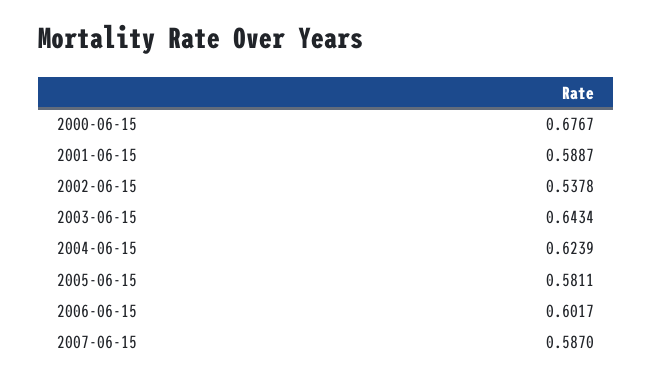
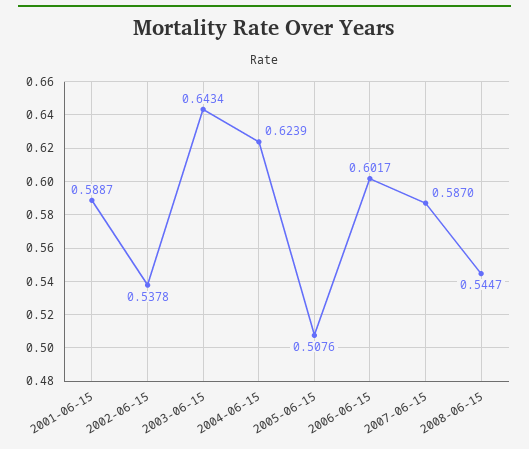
2000-06-15: 0.6767 -> none
2005-06-15: 0.5811 -> 0.5076
2008-06-15: none -> 0.5447

